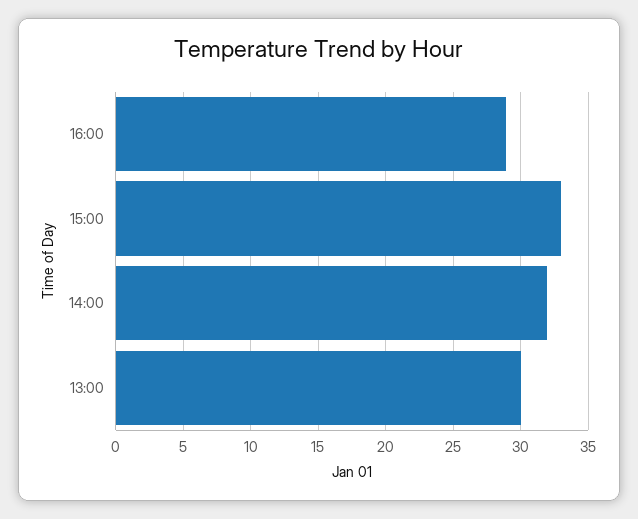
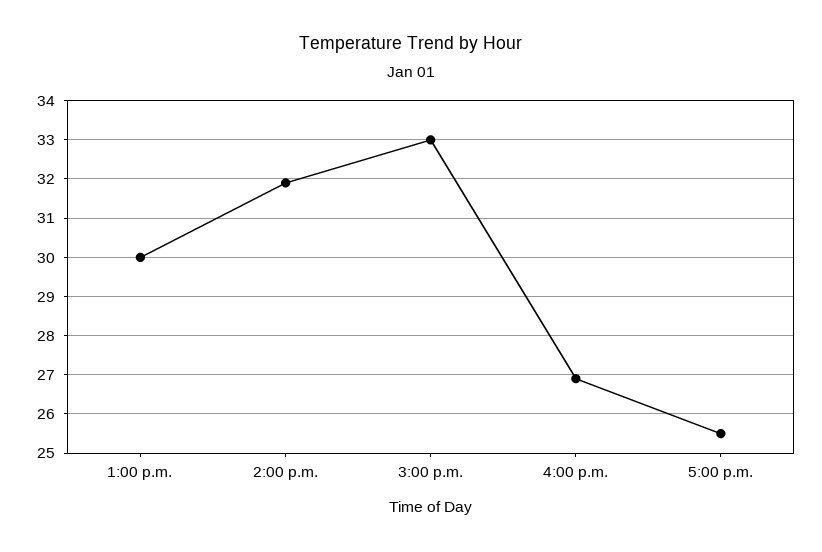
16:00: 29 -> 27
5:00 p.m.: none -> 25.5

